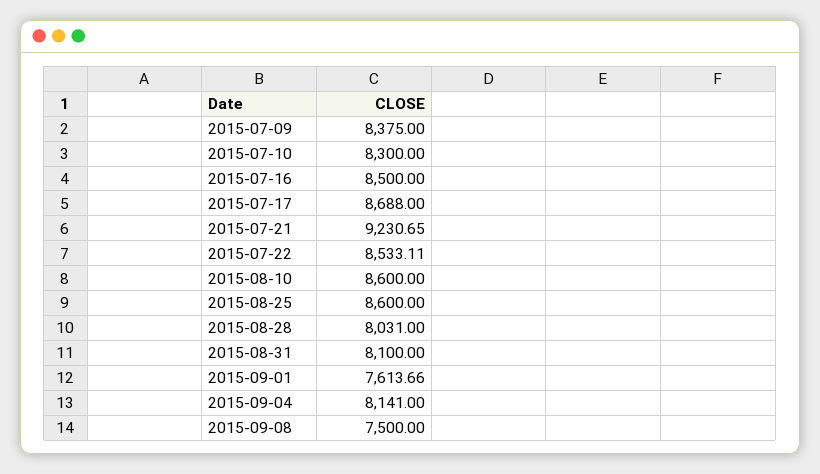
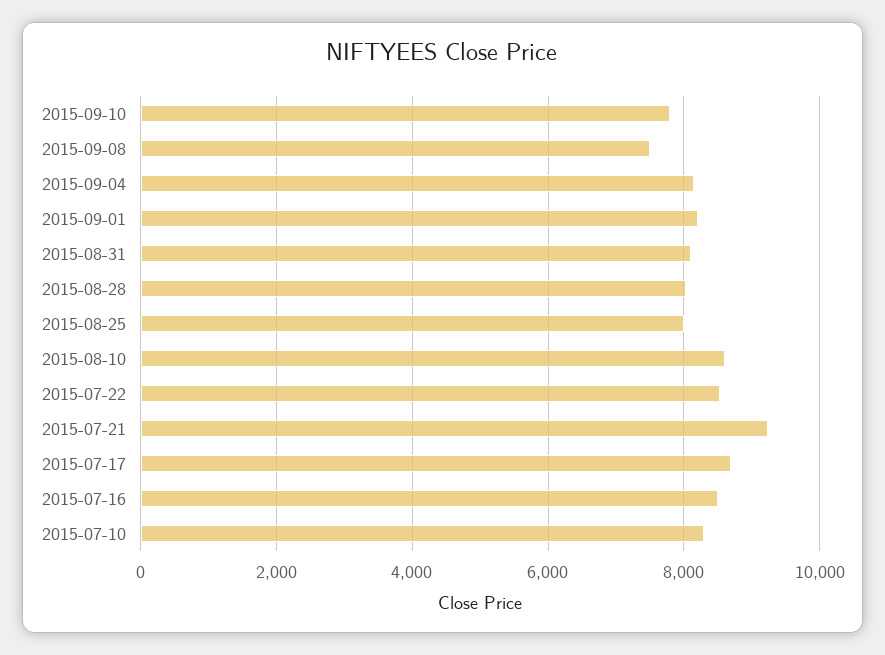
2015-07-09: 8375 -> none
2015-08-25: 8600 -> 8000
2015-09-01: 7613.66 -> 8200
2015-09-10: none -> 7800

